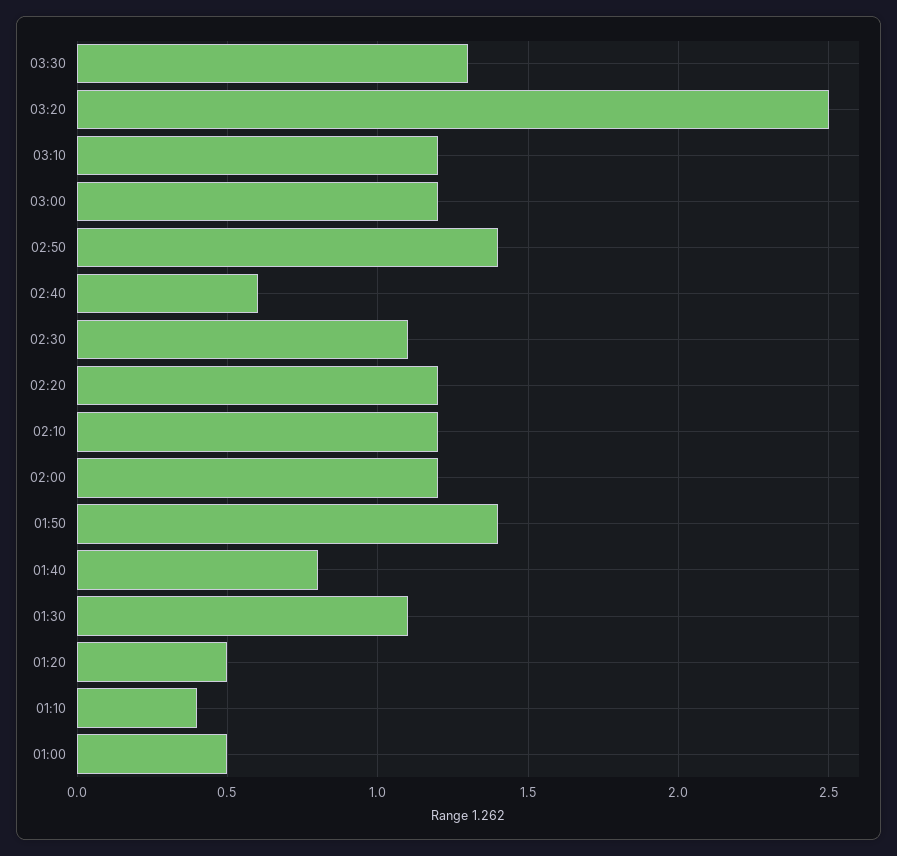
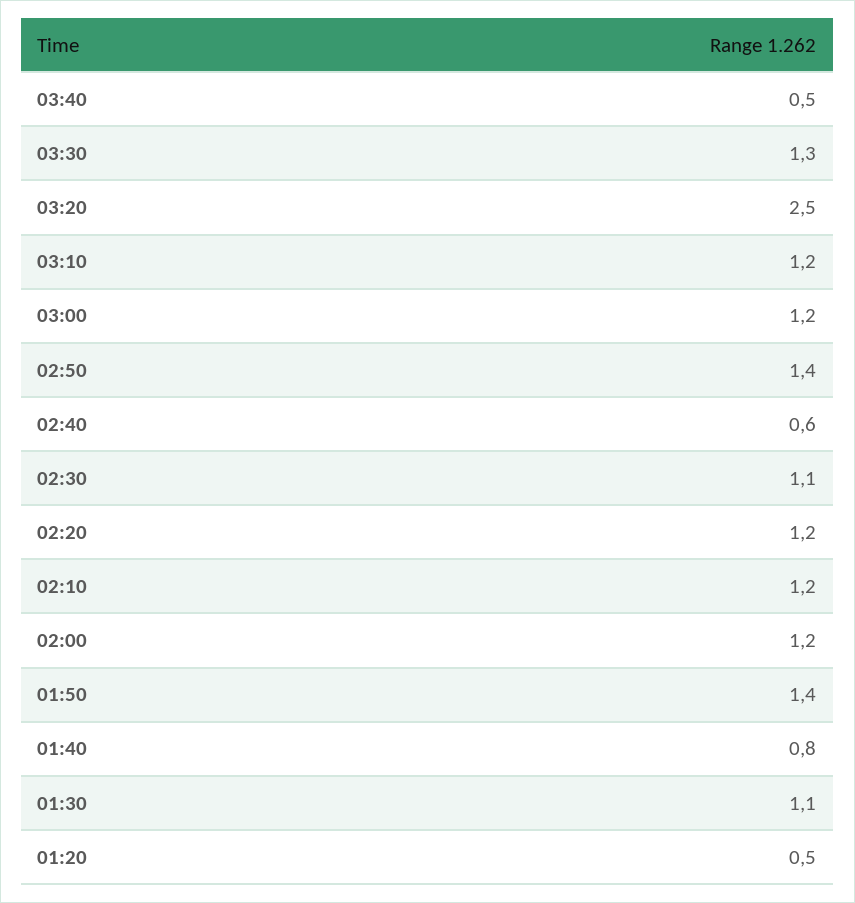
01:10: 0.4 -> none
01:00: 0.5 -> none
03:40: none -> 0.5

